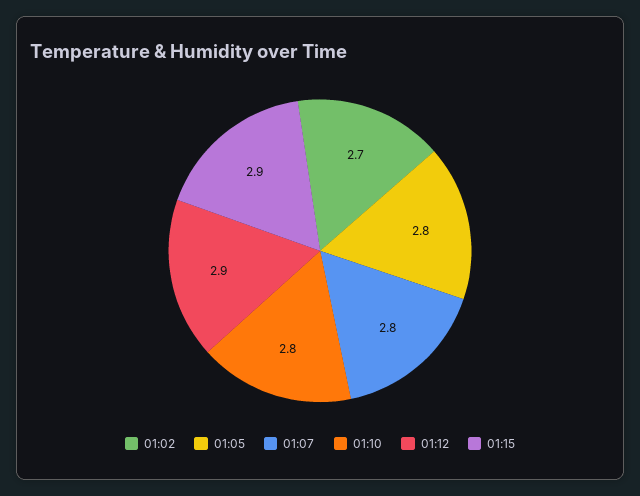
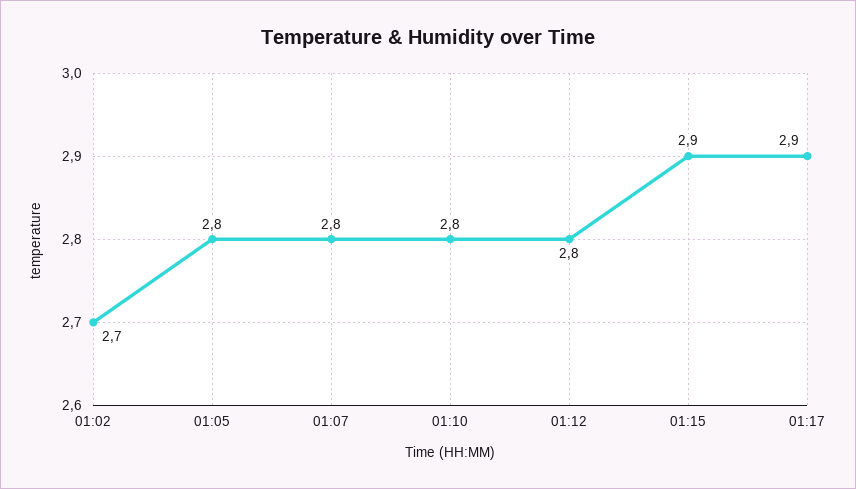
01:12: 2.9 -> 2.8
01:17: none -> 2.9

